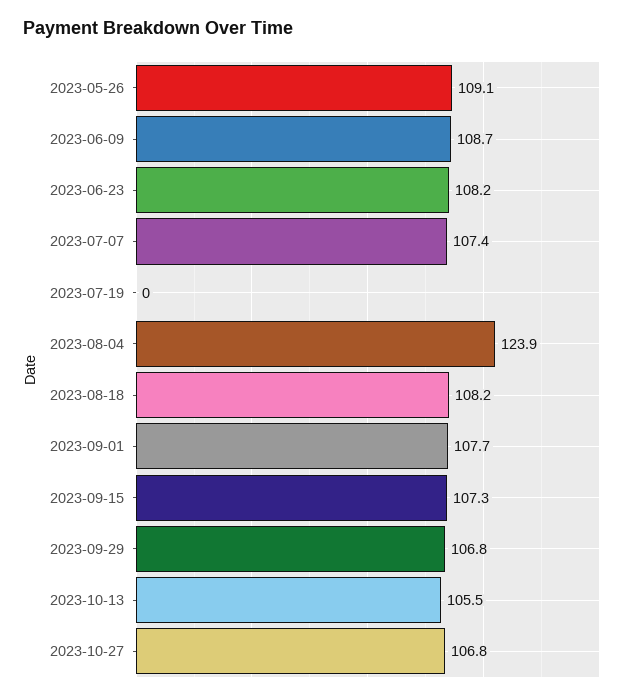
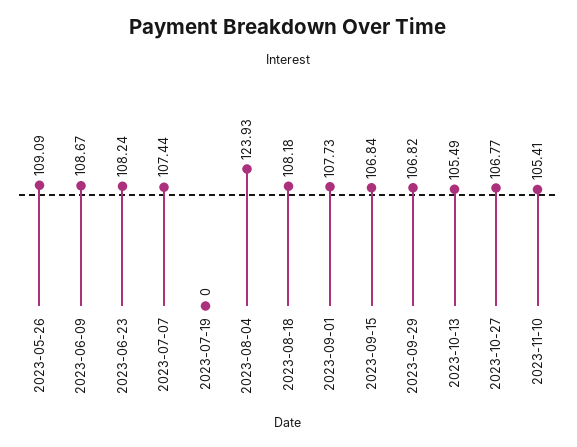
2023-09-15: 107.3 -> 106.84
2023-11-10: none -> 105.41

